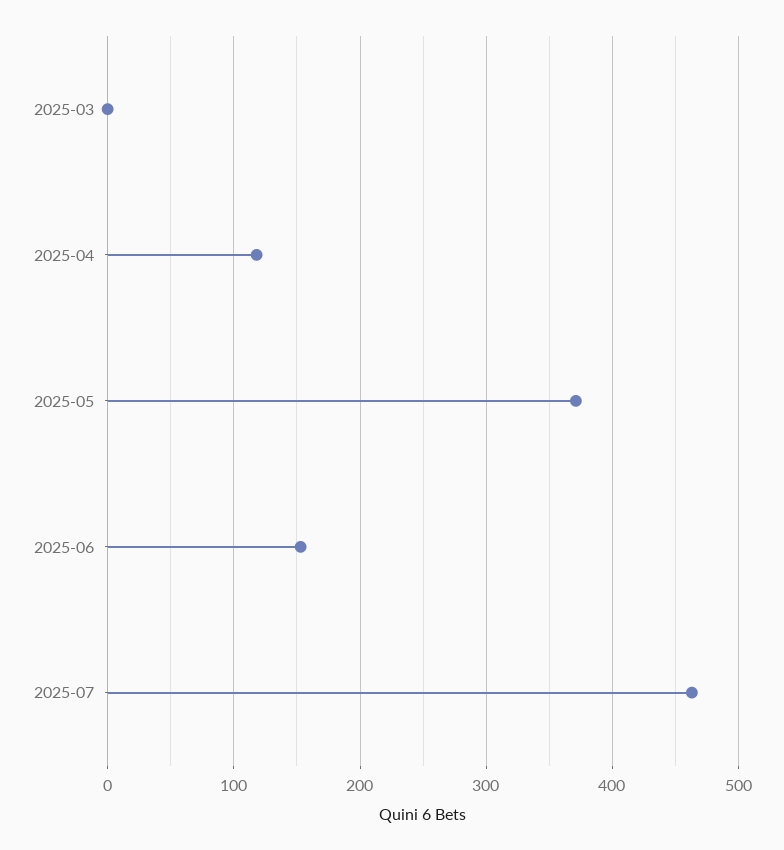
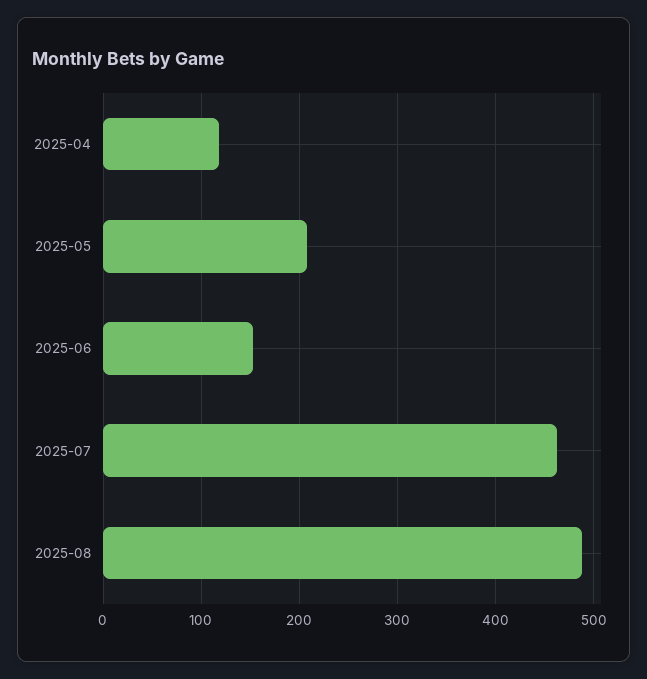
2025-03: 0 -> none
2025-05: 370 -> 210
2025-08: none -> 490

